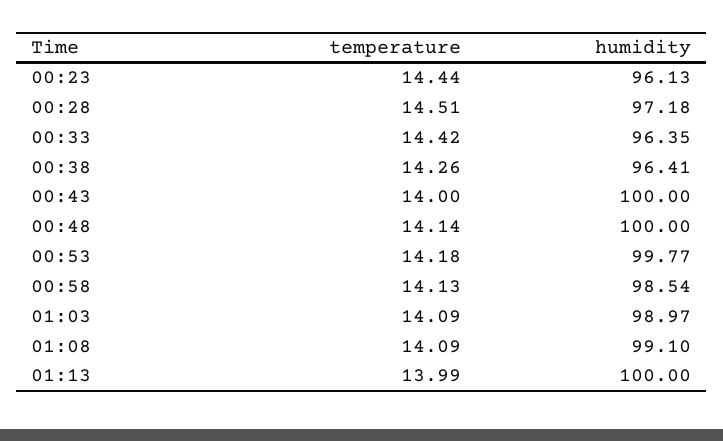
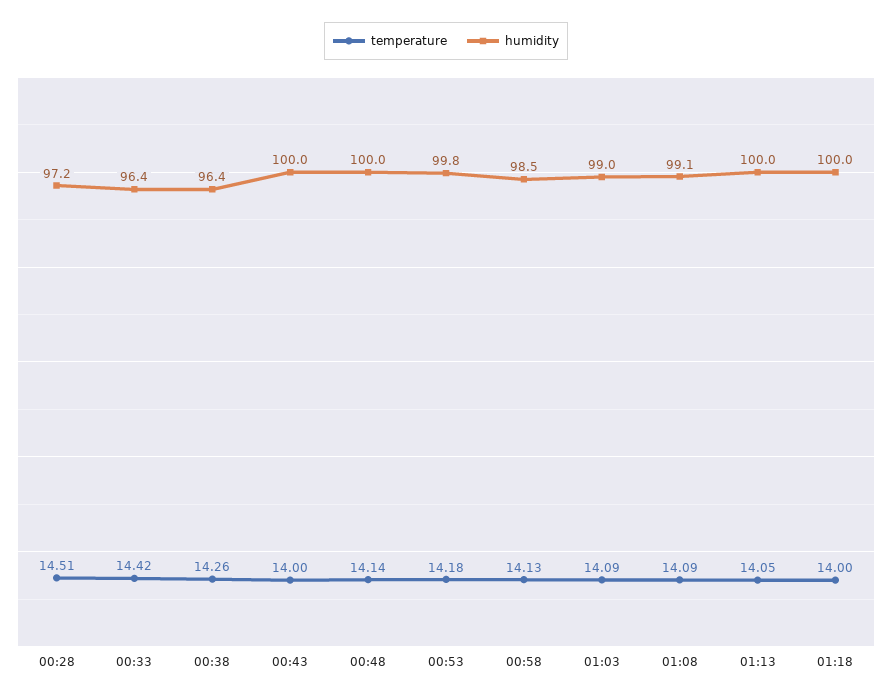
temperature, 00:23: 14.44 -> none
humidity, 00:23: 96.13 -> none
temperature, 01:13: 13.99 -> 14.05
temperature, 01:18: none -> 14
humidity, 01:18: none -> 100

